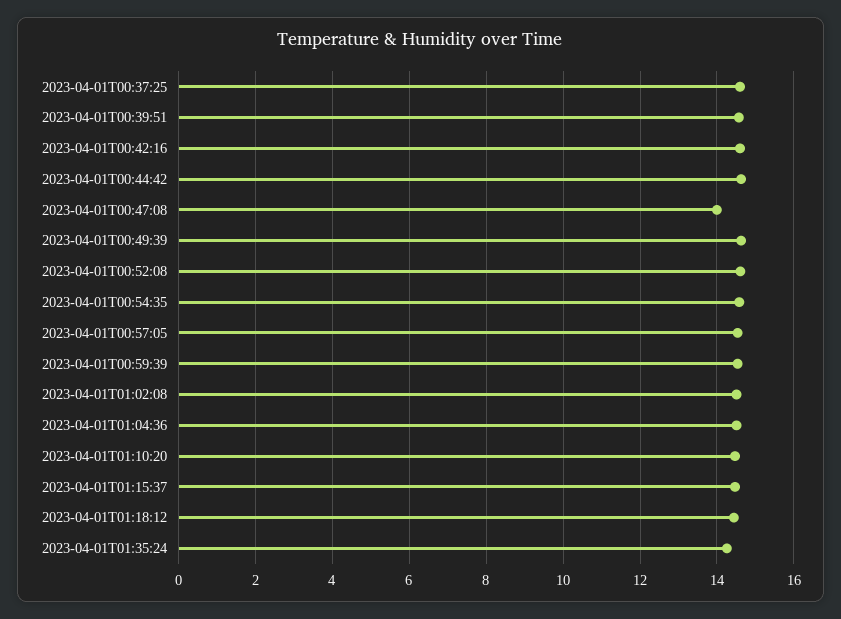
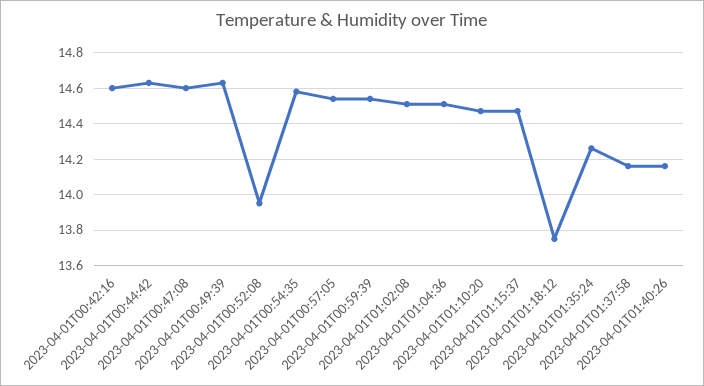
2023-04-01T00:37:25: 14.6 -> none
2023-04-01T00:39:51: 14.6 -> none
2023-04-01T00:47:08: 14 -> 14.6
2023-04-01T00:52:08: 14.6 -> 13.95
2023-04-01T01:18:12: 14.4 -> 13.75
2023-04-01T01:37:58: none -> 14.15
2023-04-01T01:40:26: none -> 14.15

